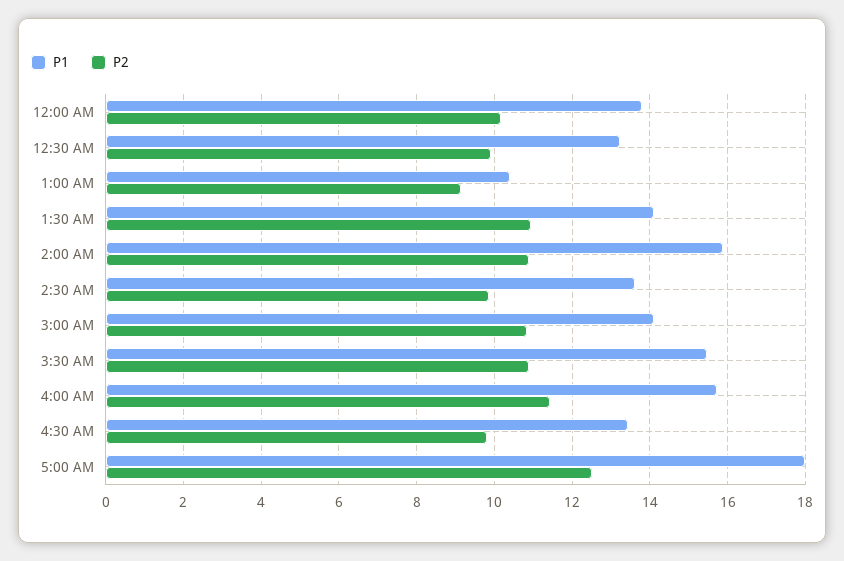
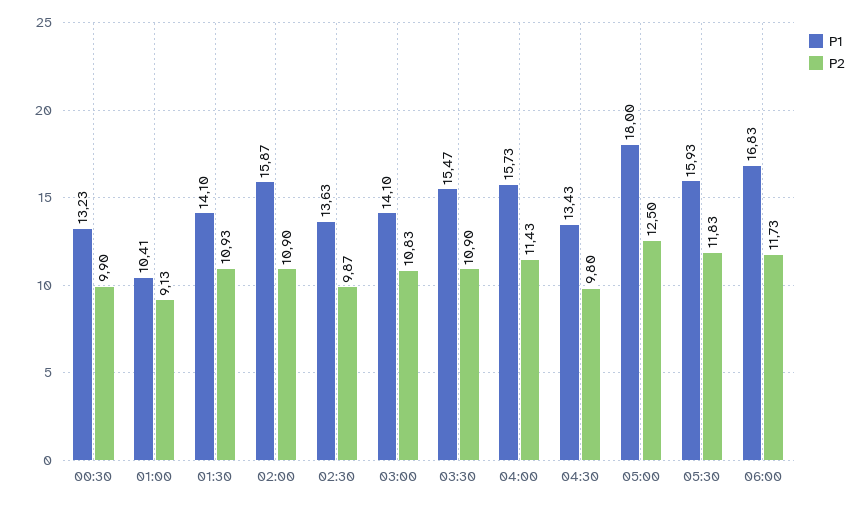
P1, 12:00 AM: 13.8 -> none
P2, 12:00 AM: 10.2 -> none
P1, 05:30: none -> 15.93
P2, 05:30: none -> 11.83
P1, 06:00: none -> 16.83
P2, 06:00: none -> 11.73

